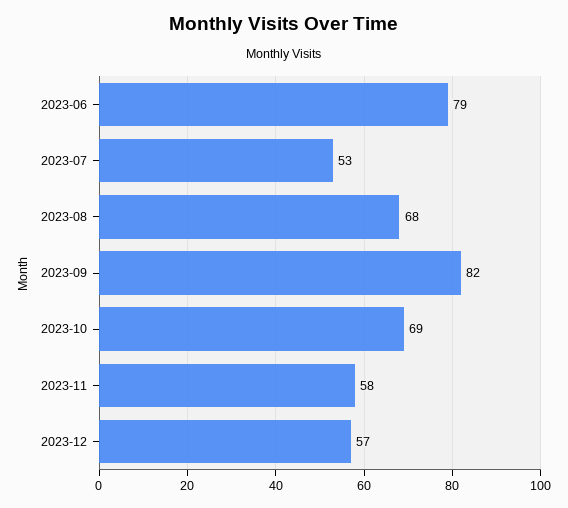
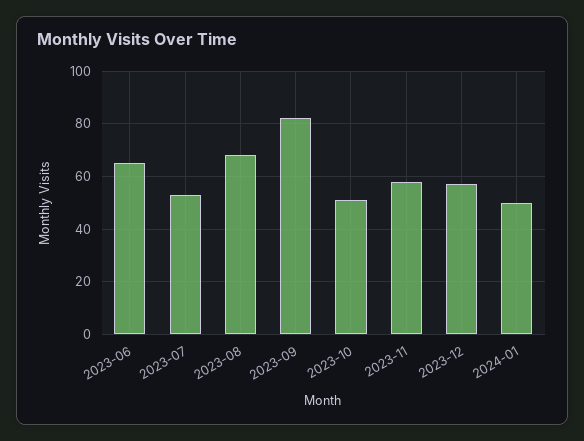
2023-06: 79 -> 65
2023-10: 69 -> 50
2024-01: none -> 50

